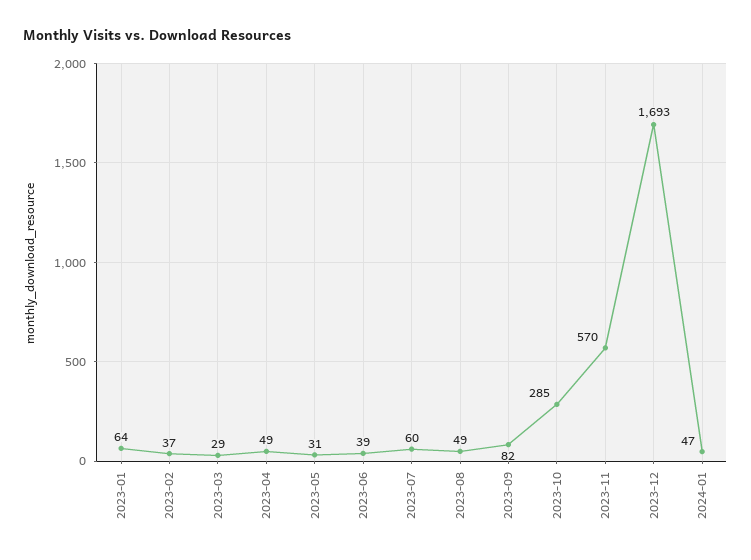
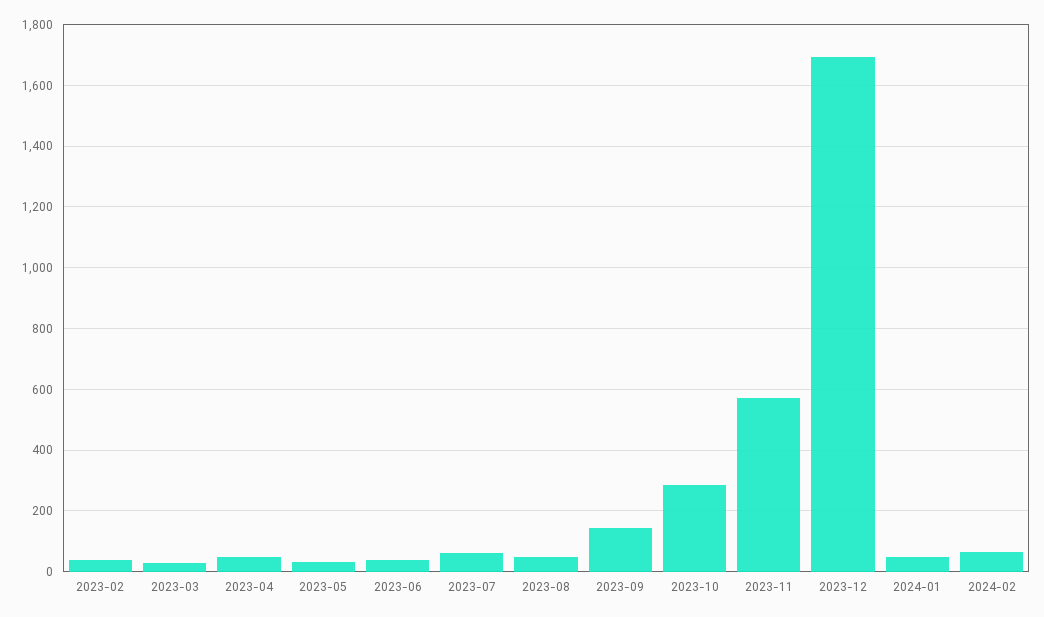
2023-01: 64 -> none
2023-09: 82 -> 140
2024-02: none -> 60

